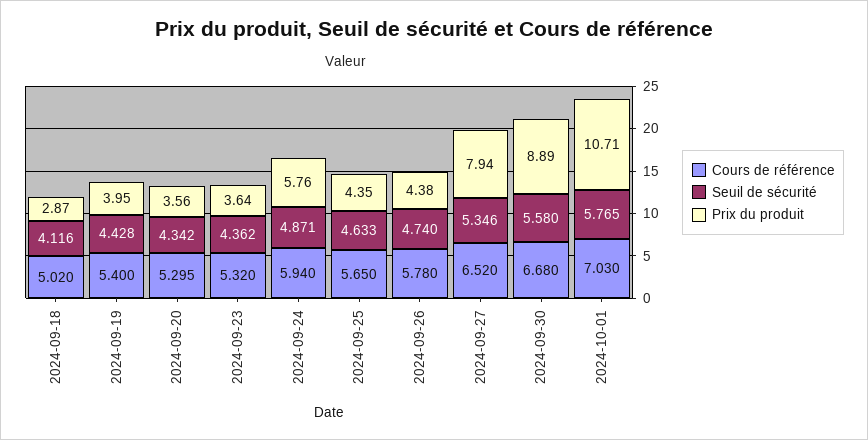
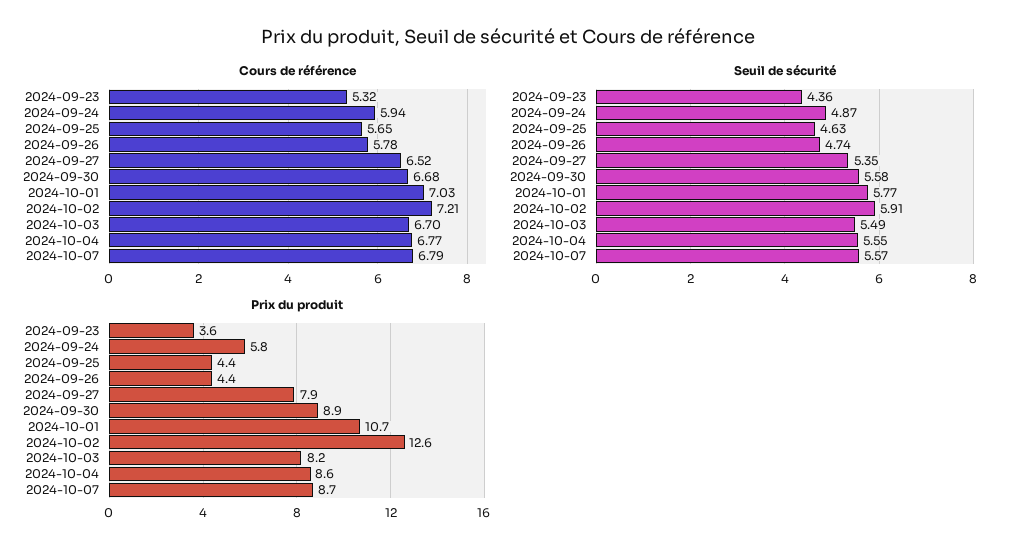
Cours de référence, 2024-09-18: 5.02 -> none
Seuil de sécurité, 2024-09-18: 4.116 -> none
Prix du produit, 2024-09-18: 2.87 -> none
Cours de référence, 2024-09-19: 5.4 -> none
Seuil de sécurité, 2024-09-19: 4.428 -> none
Prix du produit, 2024-09-19: 3.95 -> none
Cours de référence, 2024-09-20: 5.295 -> none
Seuil de sécurité, 2024-09-20: 4.342 -> none
Prix du produit, 2024-09-20: 3.56 -> none
Cours de référence, 2024-10-02: none -> 7.21
Cours de référence, 2024-10-03: none -> 6.7
Cours de référence, 2024-10-04: none -> 6.77
Cours de référence, 2024-10-07: none -> 6.79
Seuil de sécurité, 2024-10-02: none -> 5.91
Seuil de sécurité, 2024-10-03: none -> 5.49
Seuil de sécurité, 2024-10-04: none -> 5.55
Seuil de sécurité, 2024-10-07: none -> 5.57
Prix du produit, 2024-10-02: none -> 12.6
Prix du produit, 2024-10-03: none -> 8.2
Prix du produit, 2024-10-04: none -> 8.6
Prix du produit, 2024-10-07: none -> 8.7

